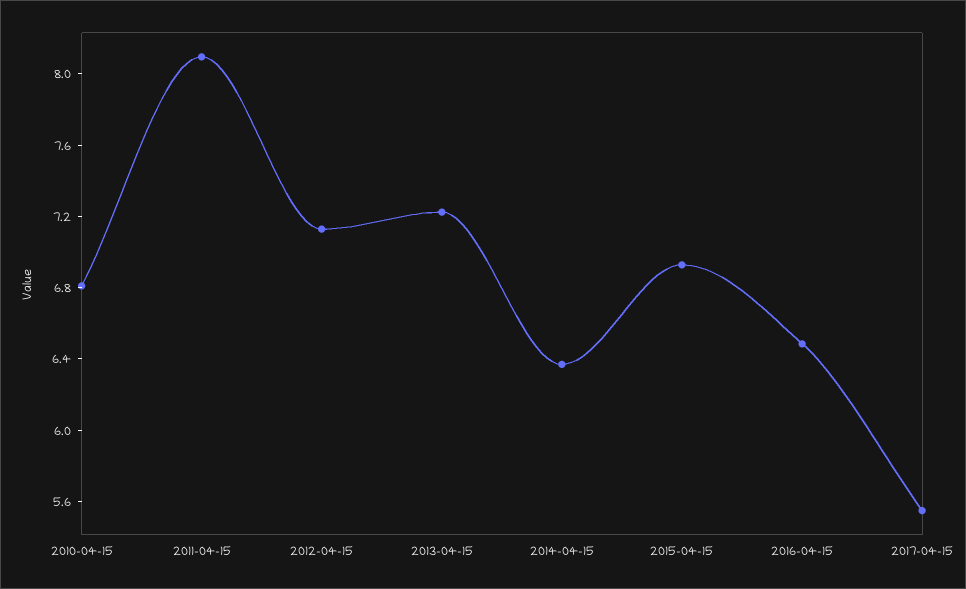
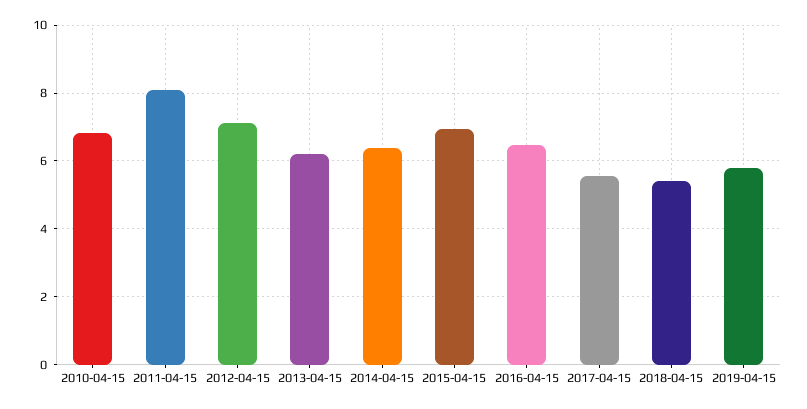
2013-04-15: 7.2 -> 6.2
2018-04-15: none -> 5.4
2019-04-15: none -> 5.8

